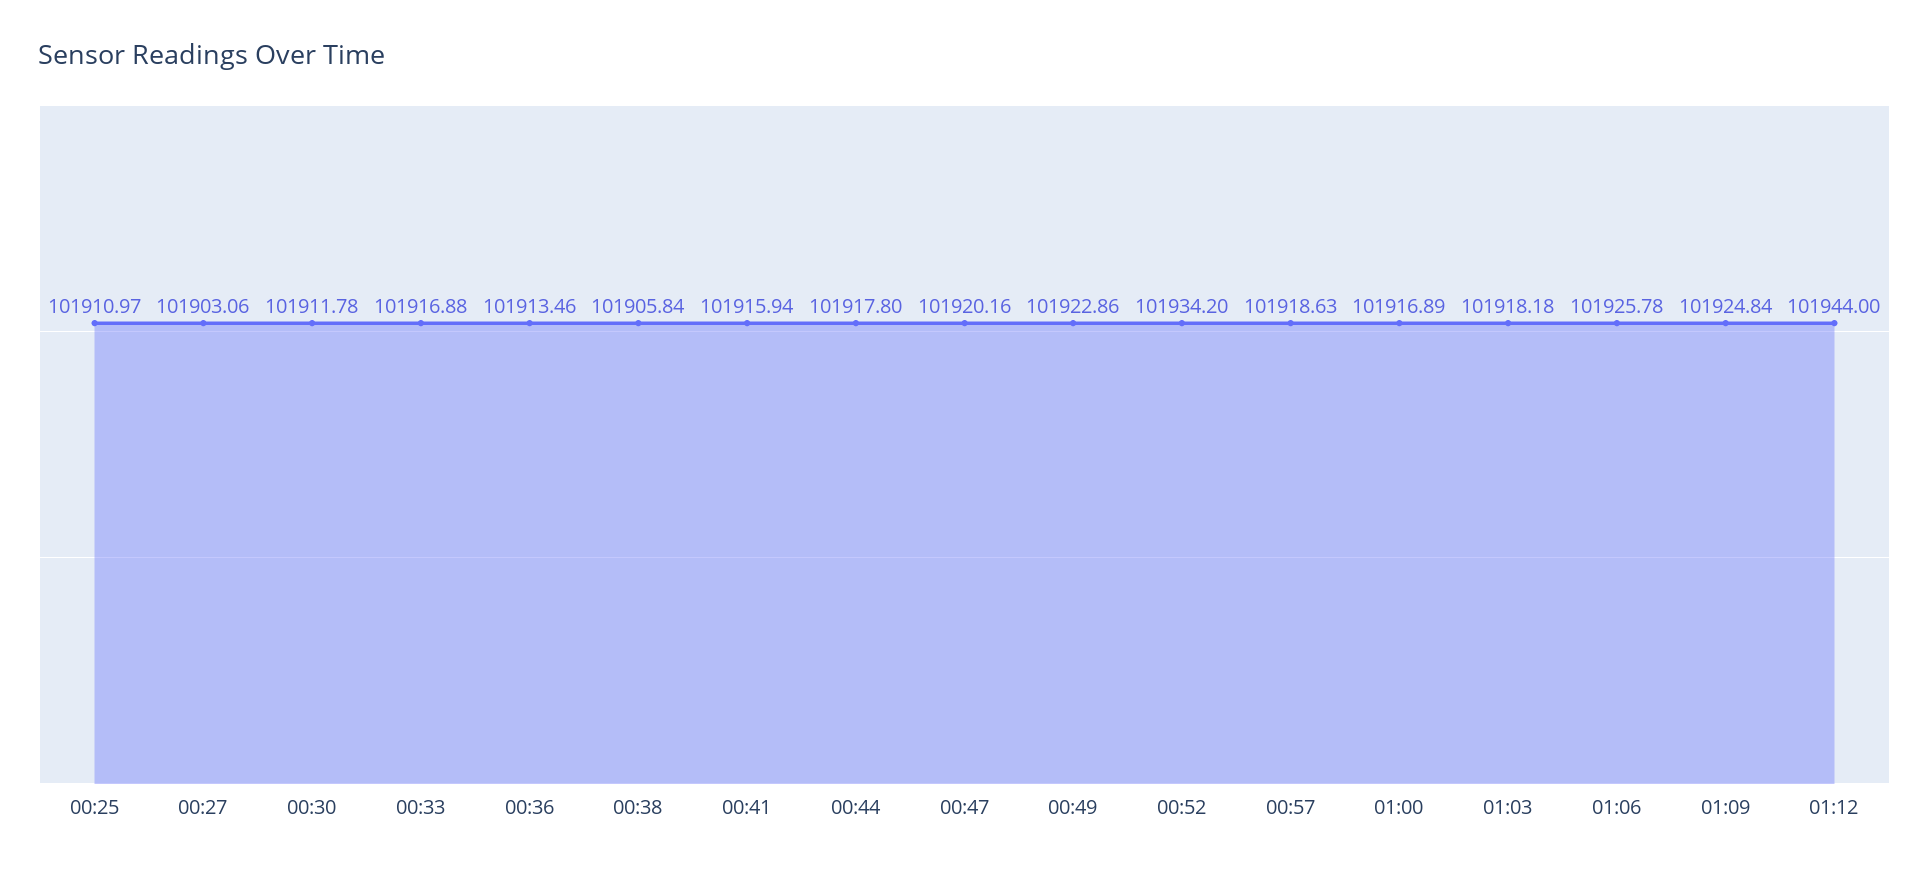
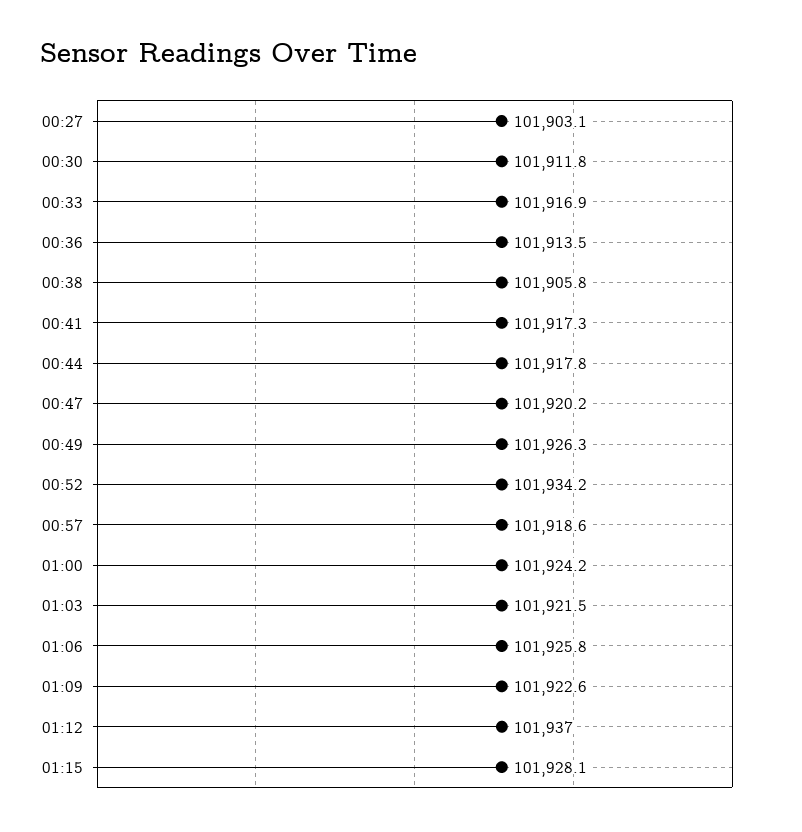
00:25: 101910.97 -> none
00:41: 101915.94 -> 101917.3
00:49: 101922.86 -> 101926.3
01:00: 101916.89 -> 101924.2
01:03: 101918.18 -> 101921.5
01:09: 101924.84 -> 101922.6
01:12: 101944 -> 101937
01:15: none -> 101928.1

